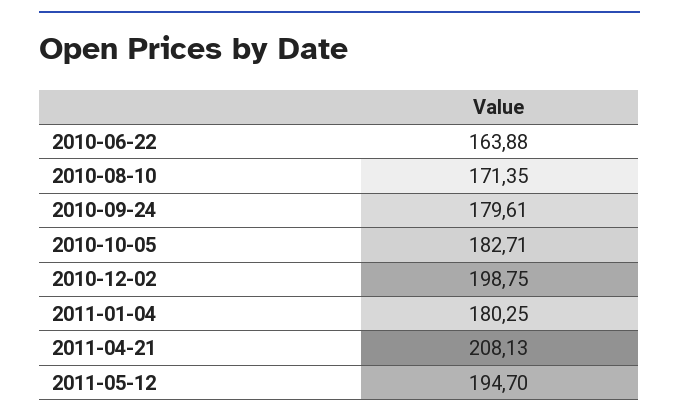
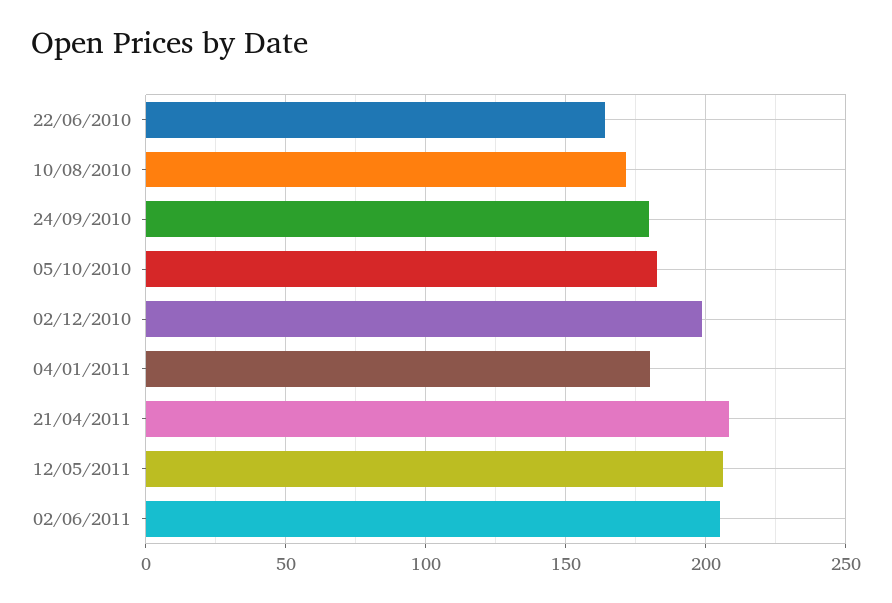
2011-05-12: 194.7 -> 205
02/06/2011: none -> 205

